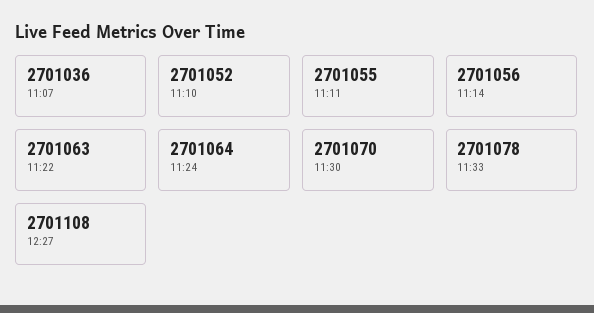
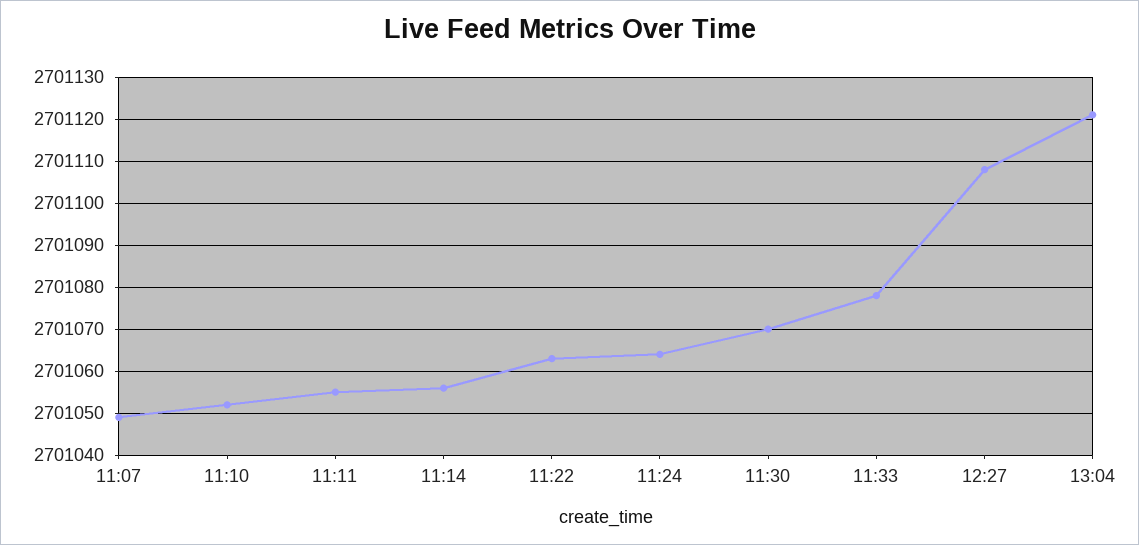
11:07: 2701036 -> 2701050
13:04: none -> 2701120

